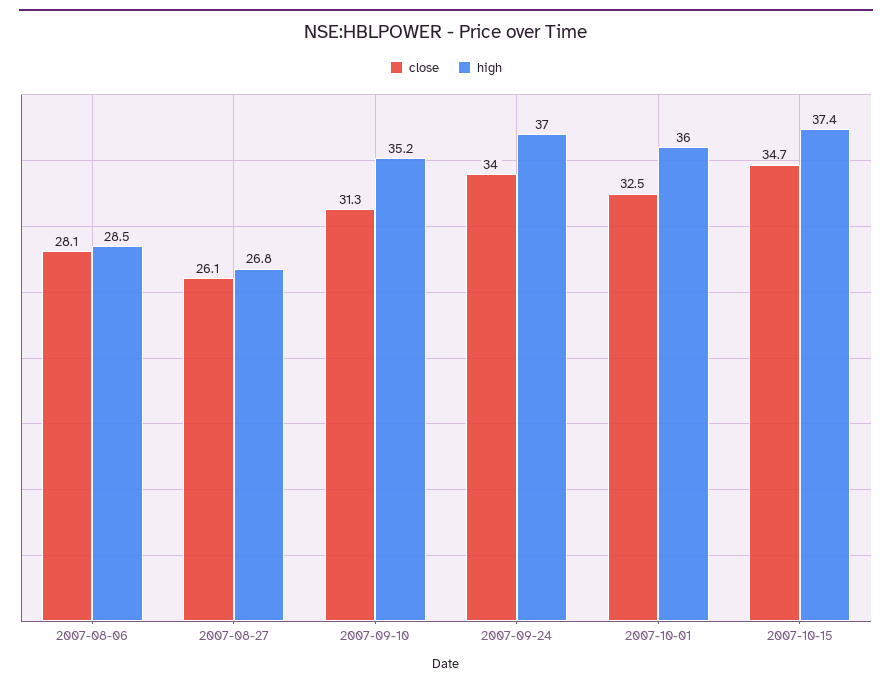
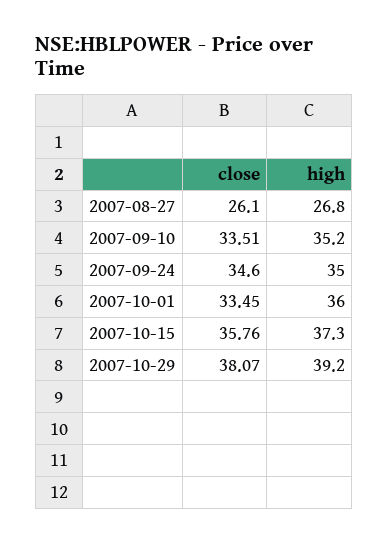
close, 2007-08-06: 28.1 -> none
high, 2007-08-06: 28.5 -> none
close, 2007-09-10: 31.3 -> 33.51
close, 2007-09-24: 34 -> 34.6
high, 2007-09-24: 37 -> 35
close, 2007-10-01: 32.5 -> 33.45
close, 2007-10-15: 34.7 -> 35.76
high, 2007-10-15: 37.4 -> 37.3
close, 2007-10-29: none -> 38.07
high, 2007-10-29: none -> 39.2

